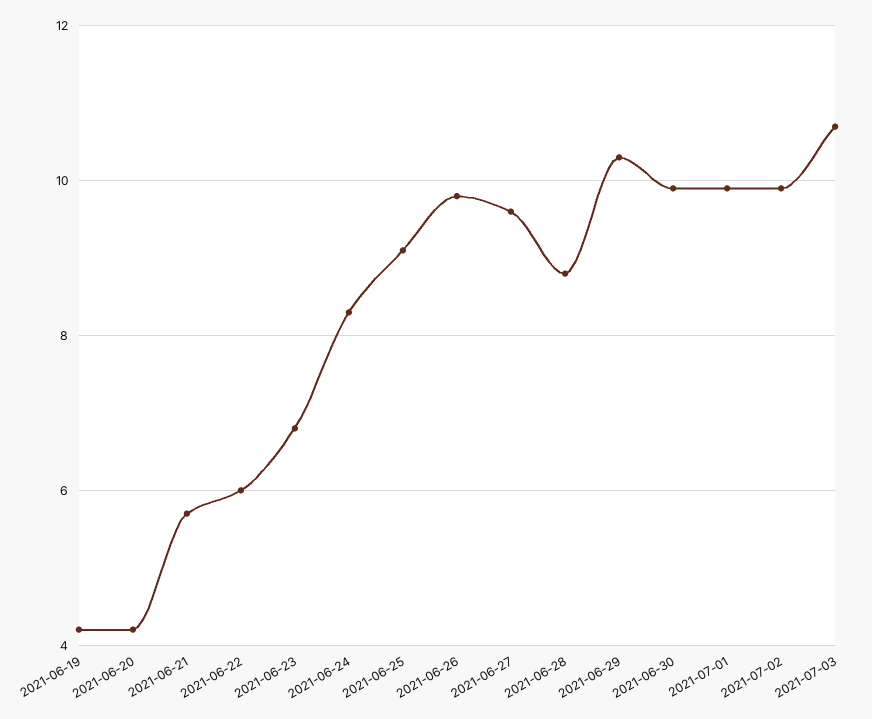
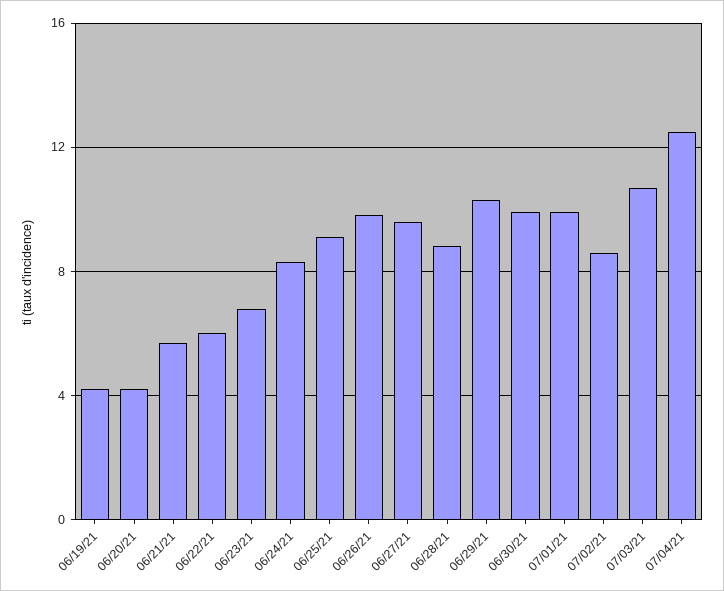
2021-07-02: 10 -> 8.5
07/04/21: none -> 12.5

